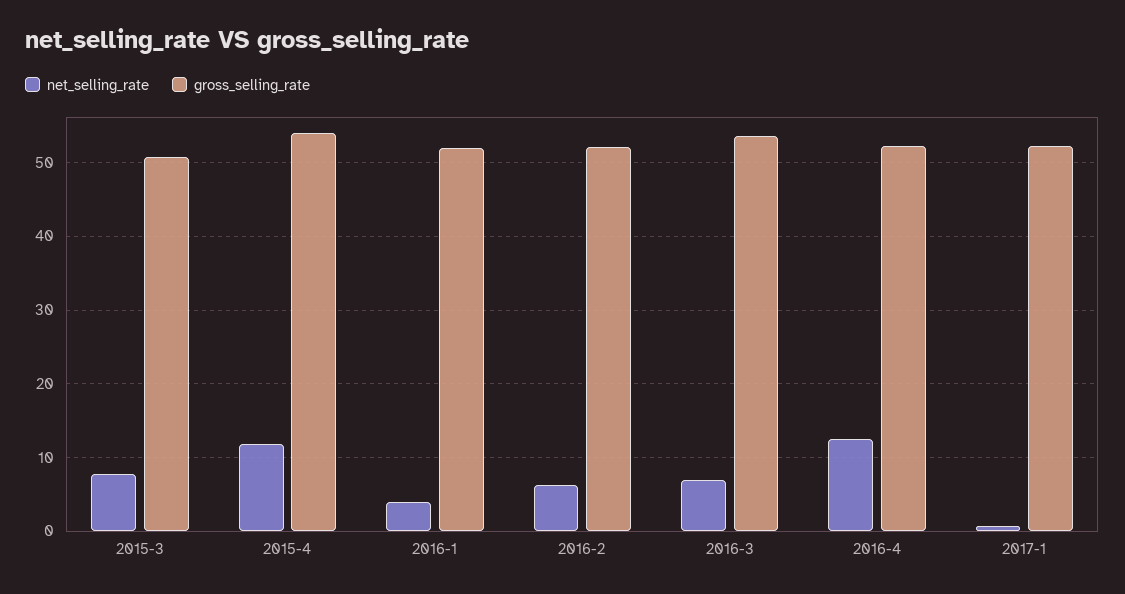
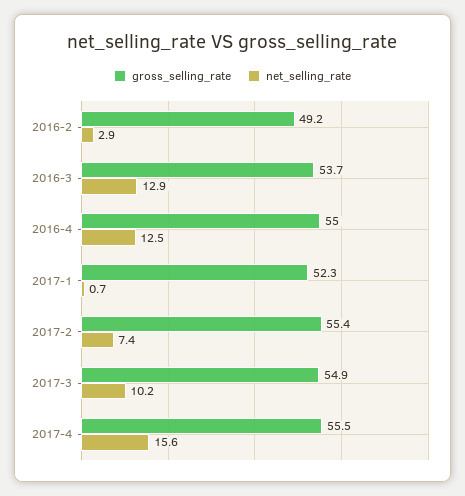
net_selling_rate, 2015-3: 8 -> none
gross_selling_rate, 2015-3: 51 -> none
net_selling_rate, 2015-4: 12 -> none
gross_selling_rate, 2015-4: 54 -> none
net_selling_rate, 2016-1: 4 -> none
gross_selling_rate, 2016-1: 52 -> none
net_selling_rate, 2016-2: 6 -> 2.9
gross_selling_rate, 2016-2: 52 -> 49.2
net_selling_rate, 2016-3: 7 -> 12.9
gross_selling_rate, 2016-4: 52 -> 55
gross_selling_rate, 2017-2: none -> 55.4
net_selling_rate, 2017-2: none -> 7.4
gross_selling_rate, 2017-3: none -> 54.9
net_selling_rate, 2017-3: none -> 10.2
gross_selling_rate, 2017-4: none -> 55.5
net_selling_rate, 2017-4: none -> 15.6

